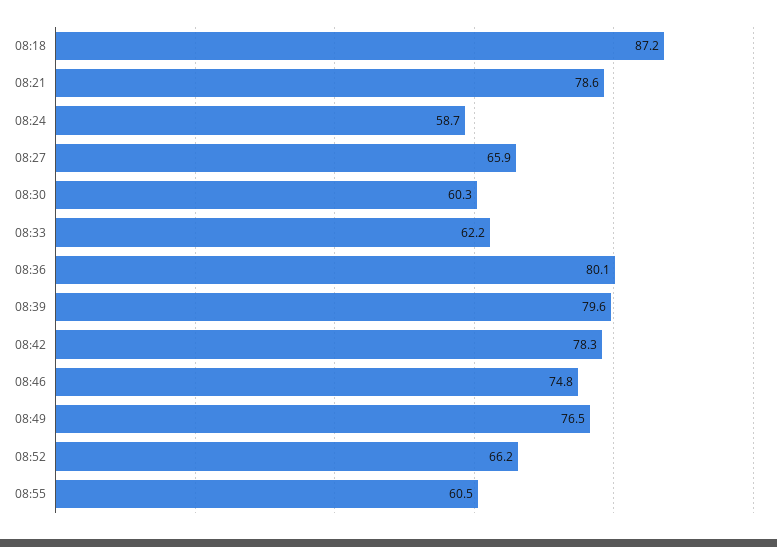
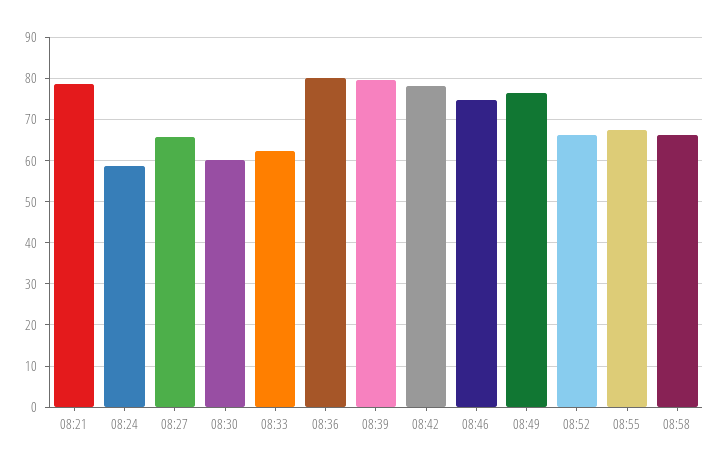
08:18: 87.2 -> none
08:55: 60.5 -> 68
08:58: none -> 66

